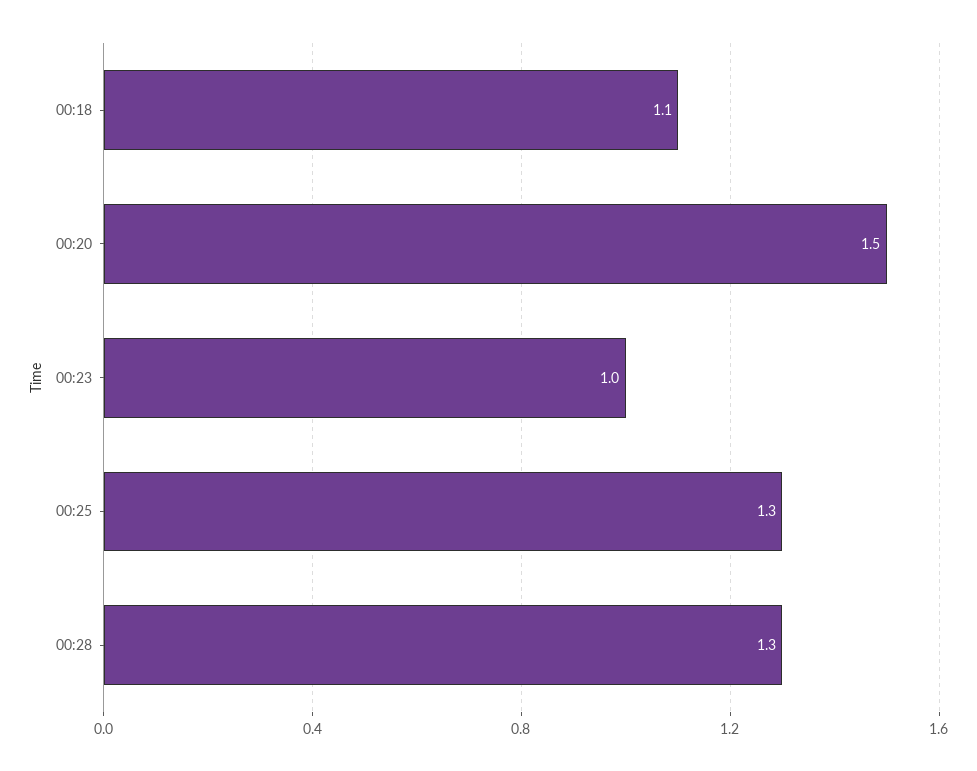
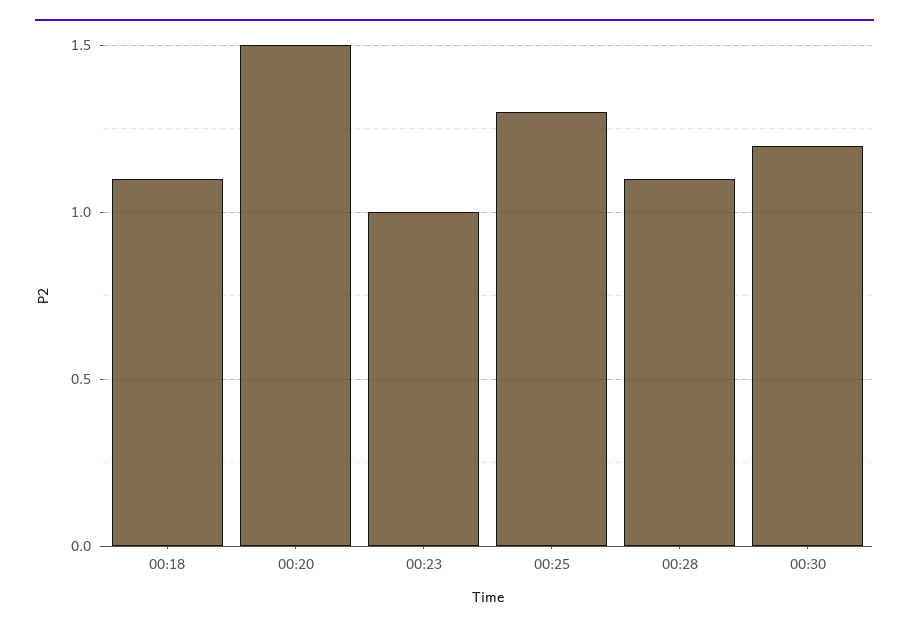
00:28: 1.3 -> 1.1
00:30: none -> 1.2

